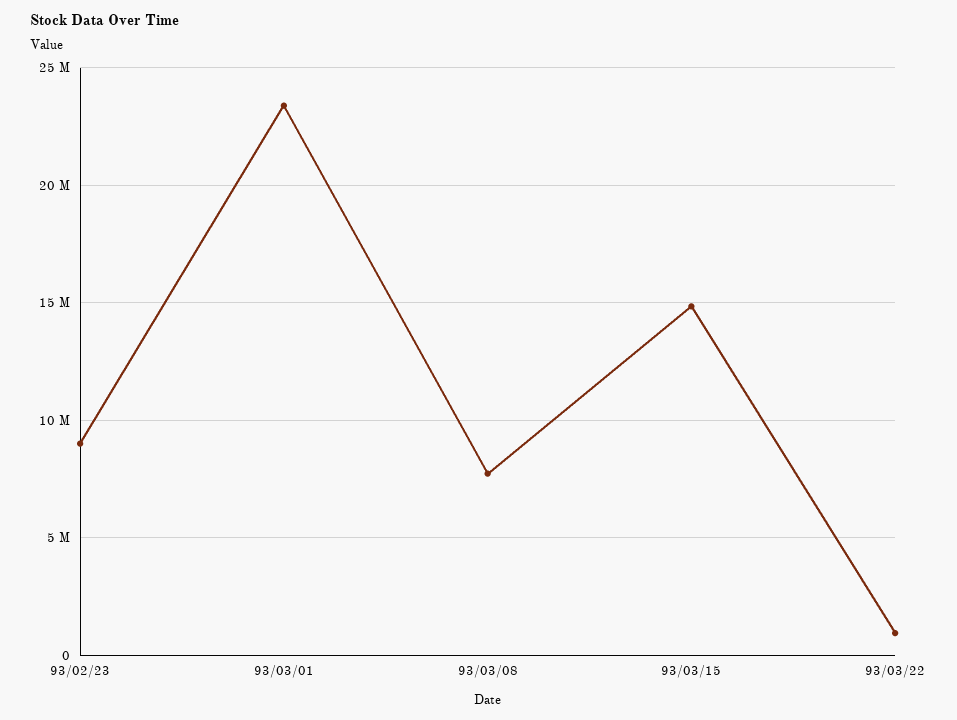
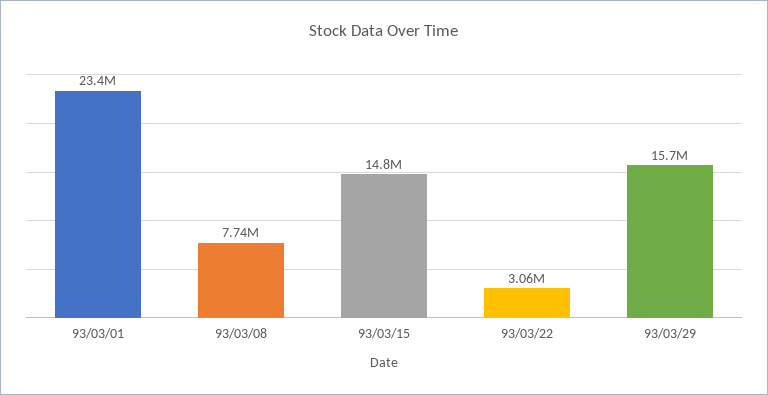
93/02/23: 9000000 -> none
93/03/22: 1000000 -> 3060000
93/03/29: none -> 15700000

